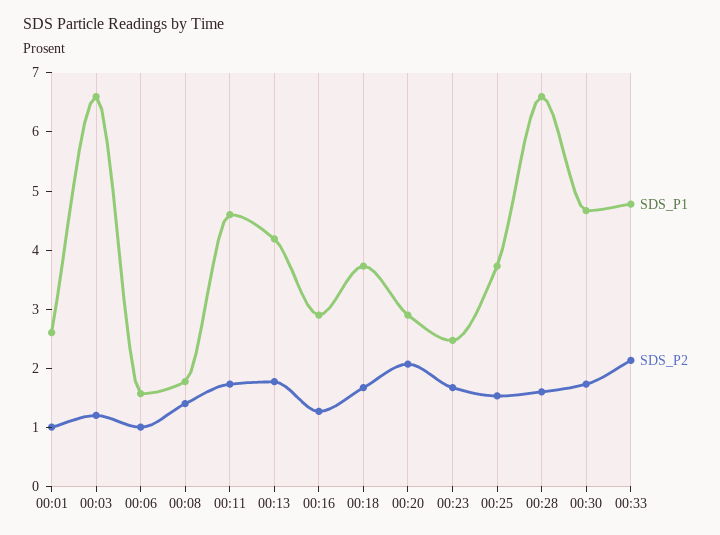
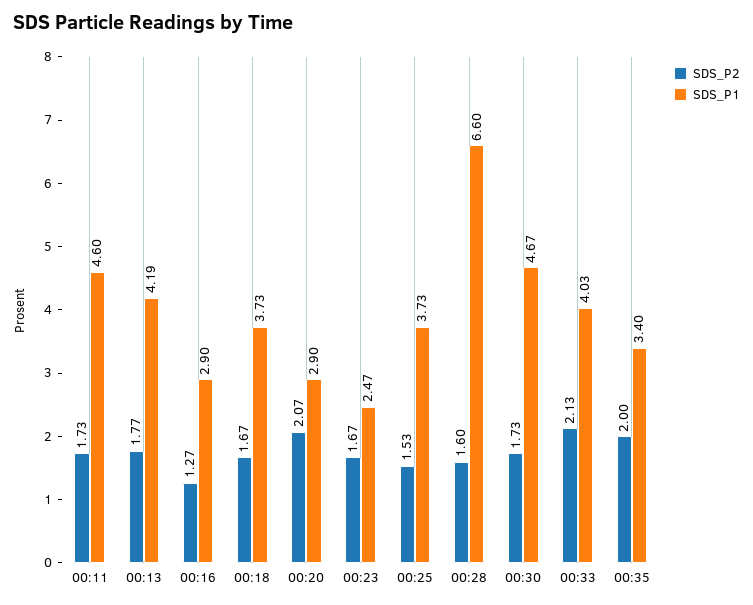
SDS_P1, 00:01: 2.6 -> none
SDS_P2, 00:01: 1 -> none
SDS_P1, 00:03: 6.6 -> none
SDS_P2, 00:03: 1.2 -> none
SDS_P1, 00:06: 1.6 -> none
SDS_P2, 00:06: 1 -> none
SDS_P1, 00:08: 1.8 -> none
SDS_P2, 00:08: 1.4 -> none
SDS_P1, 00:33: 4.8 -> 4.03
SDS_P2, 00:35: none -> 2
SDS_P1, 00:35: none -> 3.4

